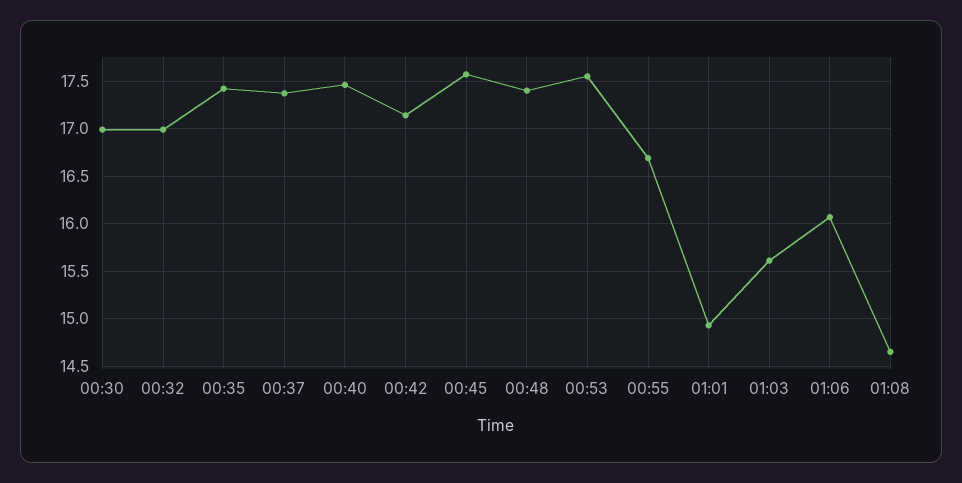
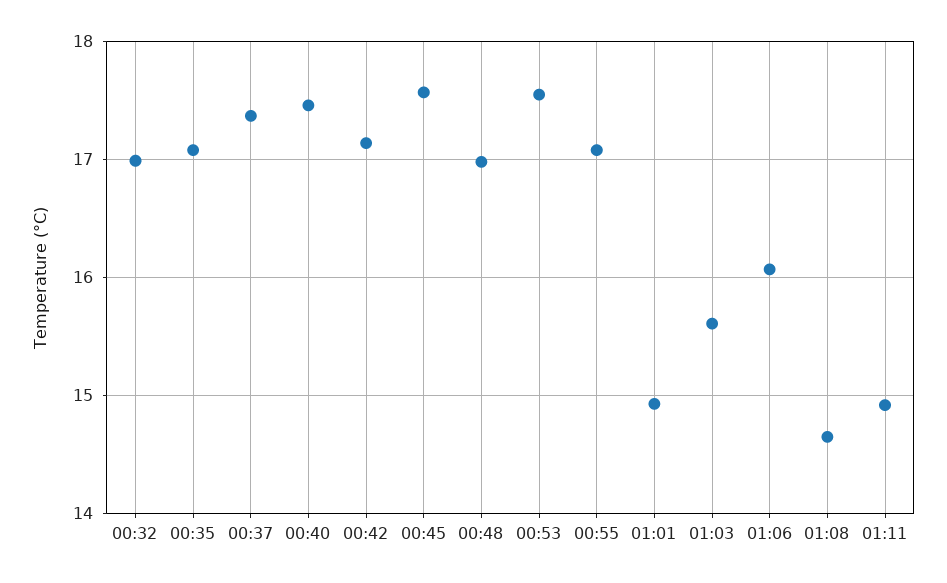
00:30: 17 -> none
00:35: 17.4 -> 17.1
00:48: 17.4 -> 17
00:55: 16.7 -> 17.1
01:11: none -> 14.9

